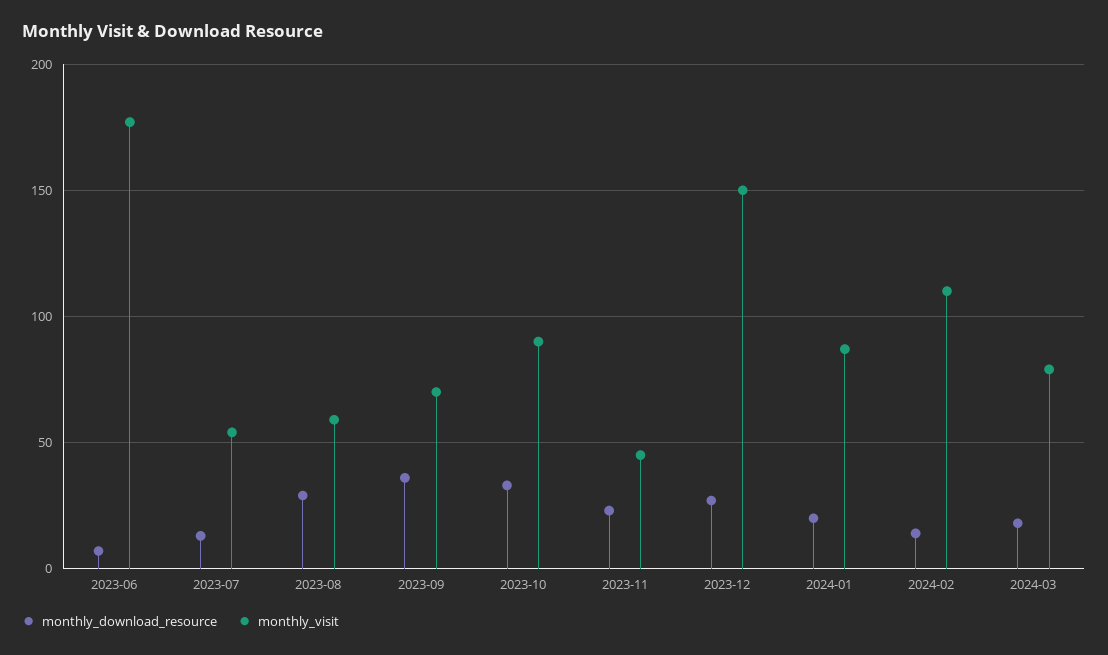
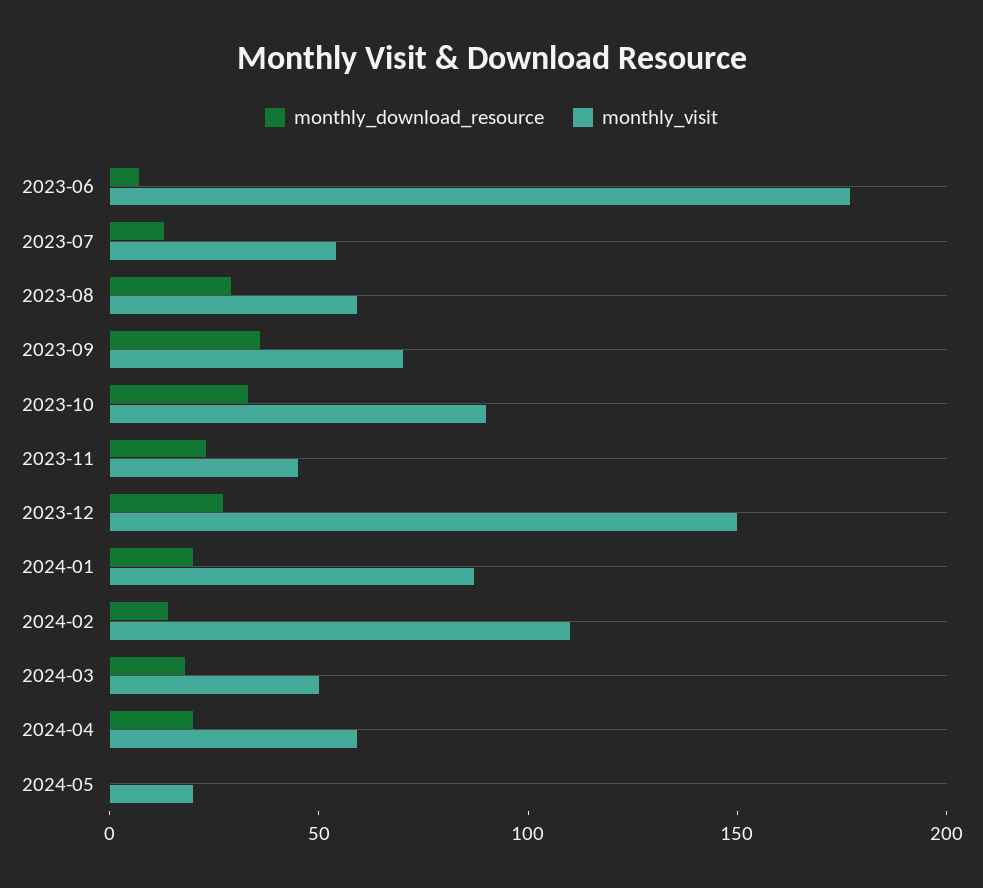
monthly_visit, 2024-03: 80 -> 50
monthly_download_resource, 2024-04: none -> 20
monthly_visit, 2024-04: none -> 60
monthly_download_resource, 2024-05: none -> 0
monthly_visit, 2024-05: none -> 20

